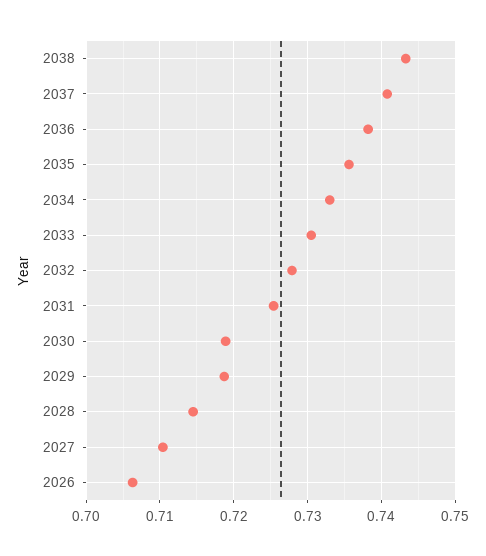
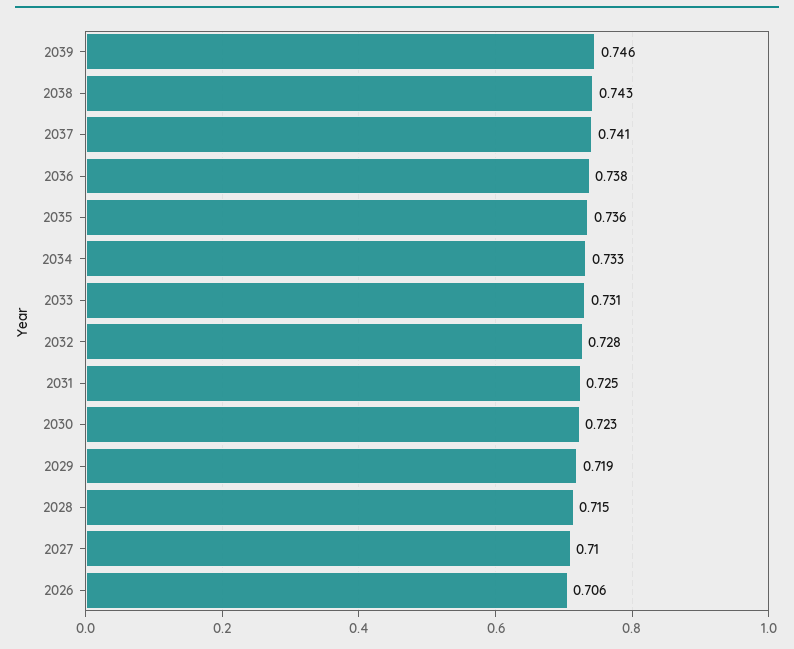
2030: 0.719 -> 0.723
2039: none -> 0.746

